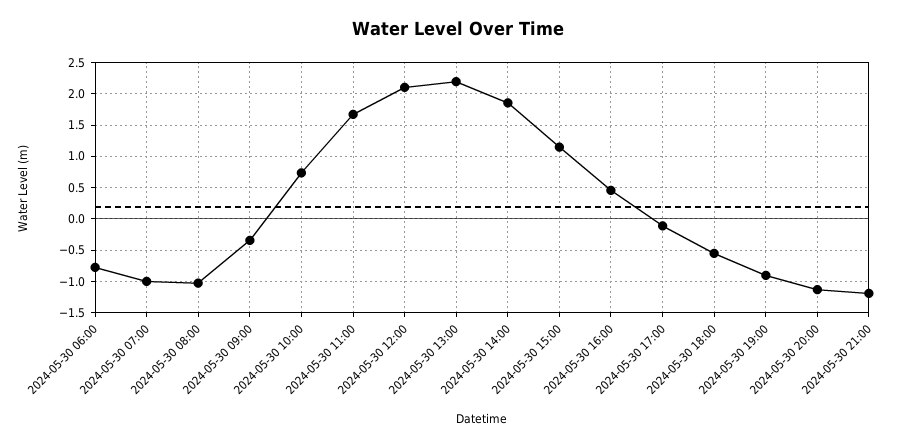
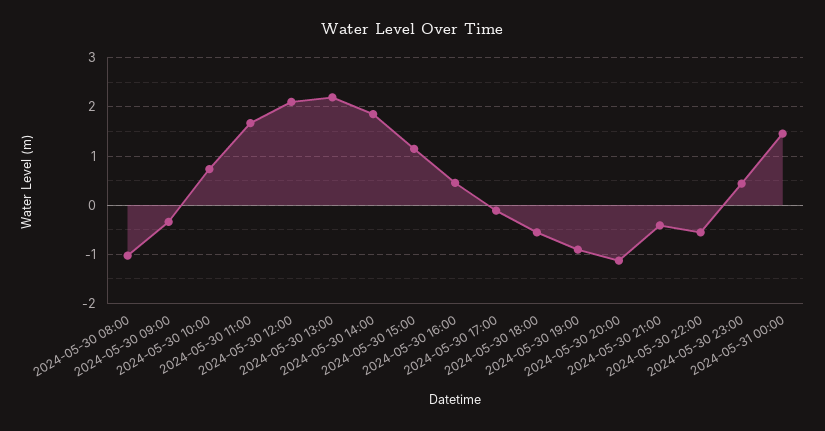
2024-05-30 06:00: -0.8 -> none
2024-05-30 07:00: -1 -> none
2024-05-30 21:00: -1.2 -> -0.4
2024-05-30 22:00: none -> -0.6
2024-05-30 23:00: none -> 0.4
2024-05-31 00:00: none -> 1.4

